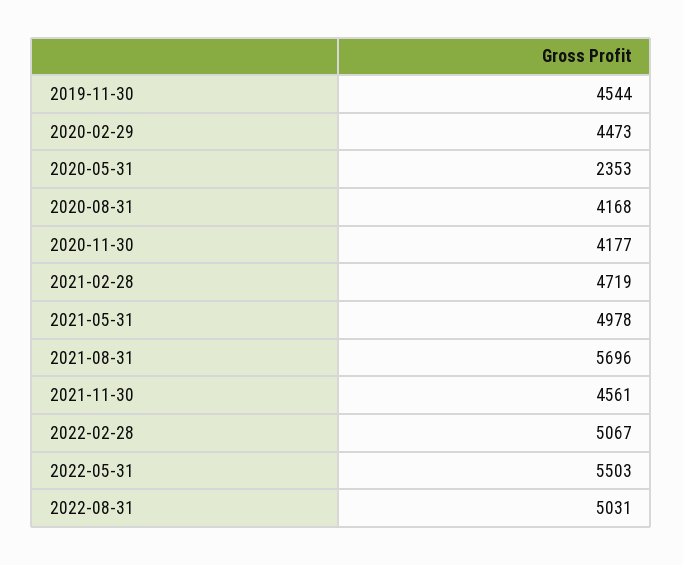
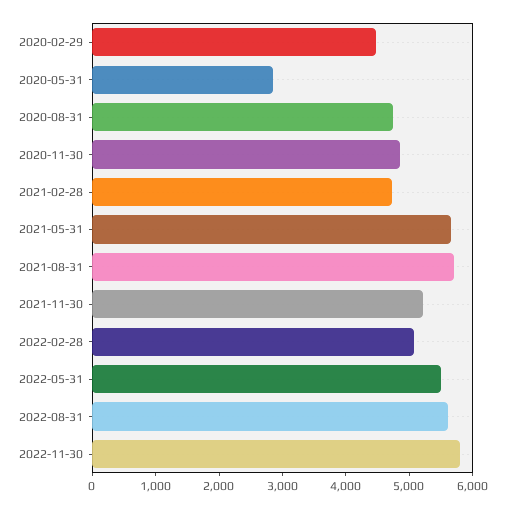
2019-11-30: 4544 -> none
2020-05-31: 2353 -> 2800
2020-08-31: 4168 -> 4800
2020-11-30: 4177 -> 4800
2021-05-31: 4978 -> 5600
2021-11-30: 4561 -> 5200
2022-08-31: 5031 -> 5600
2022-11-30: none -> 5800

